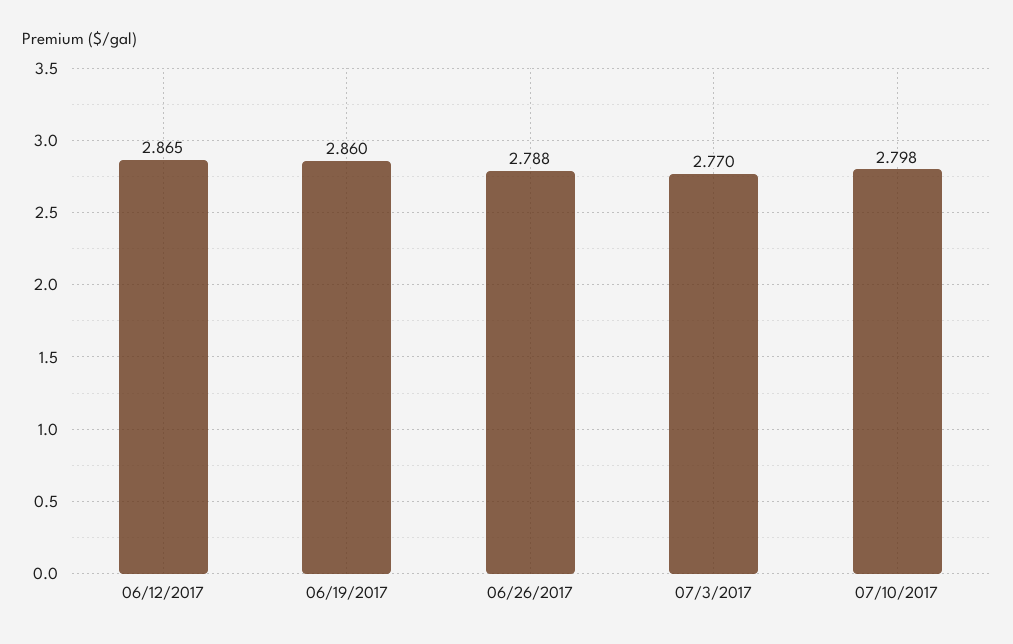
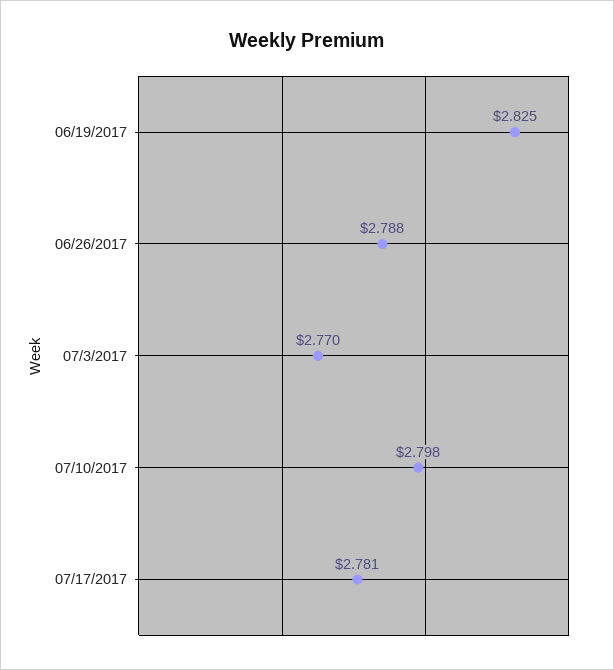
06/12/2017: 2.865 -> none
06/19/2017: 2.86 -> 2.825
07/17/2017: none -> 2.781

